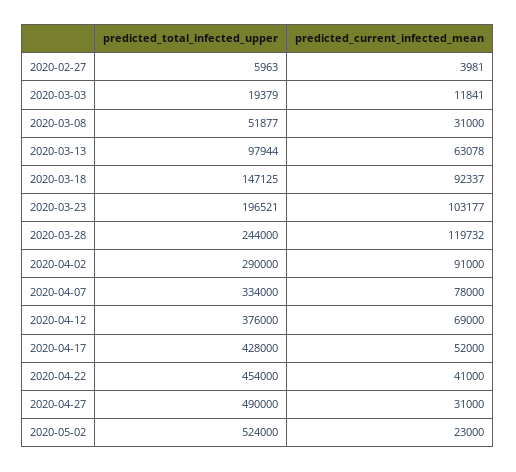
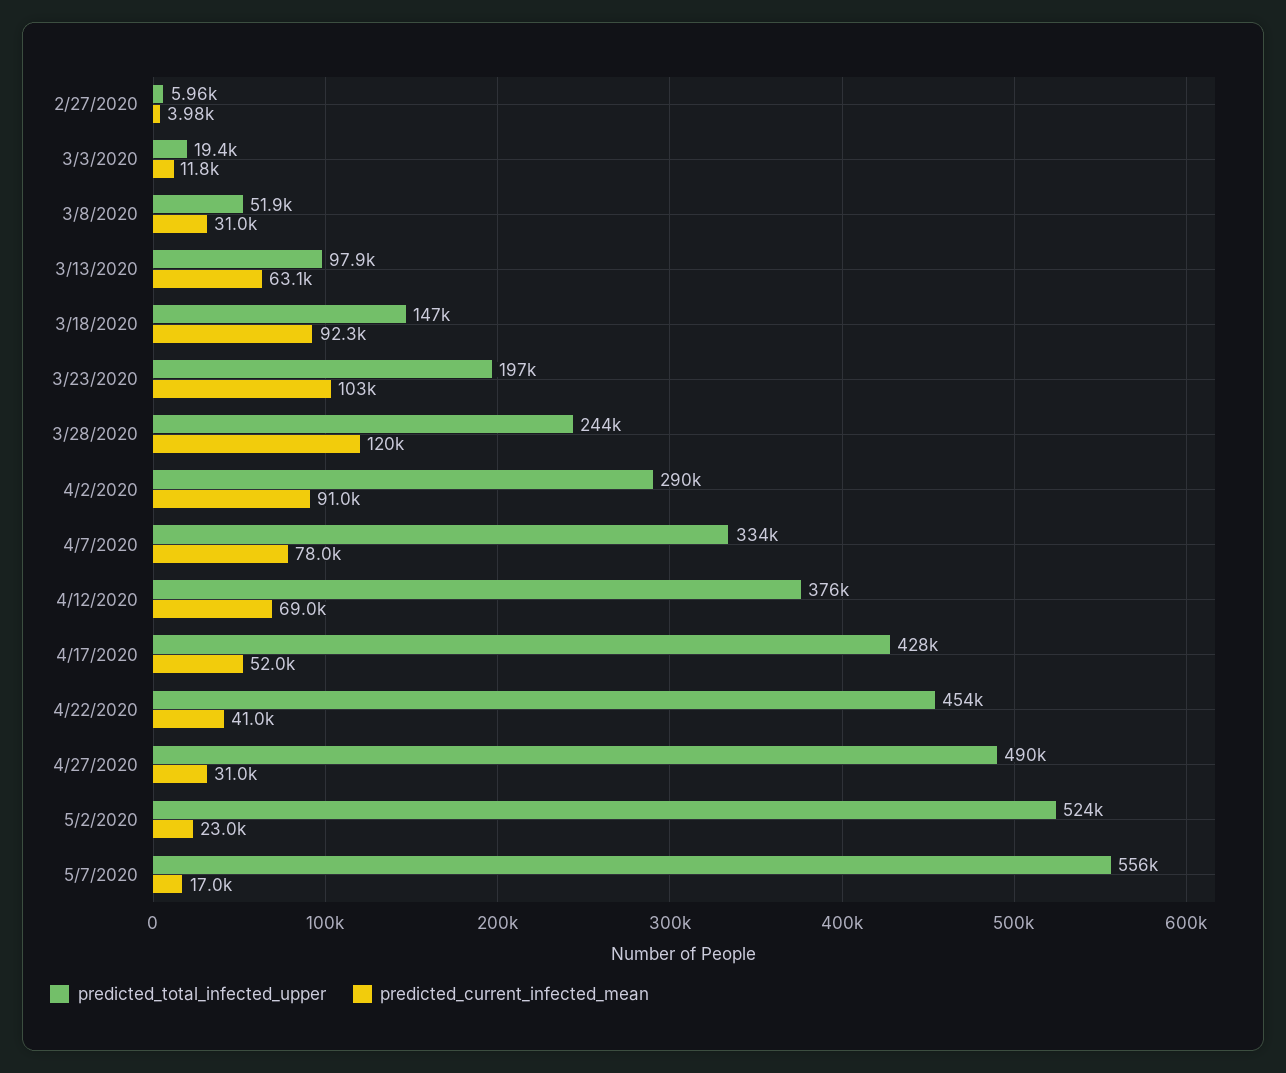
predicted_total_infected_upper, 5/7/2020: none -> 556000
predicted_current_infected_mean, 5/7/2020: none -> 17000

